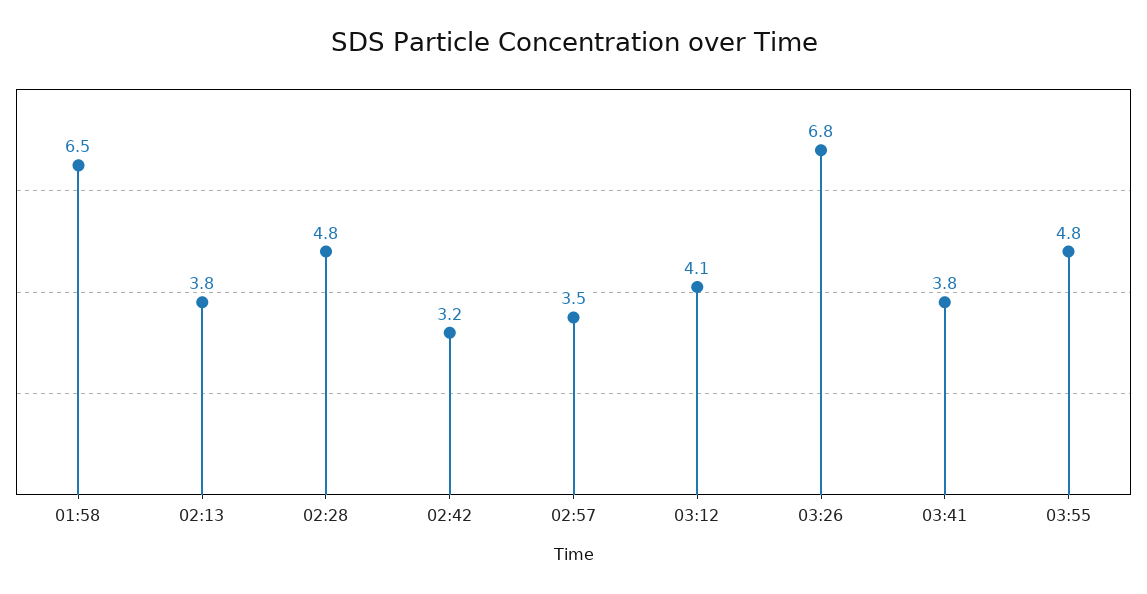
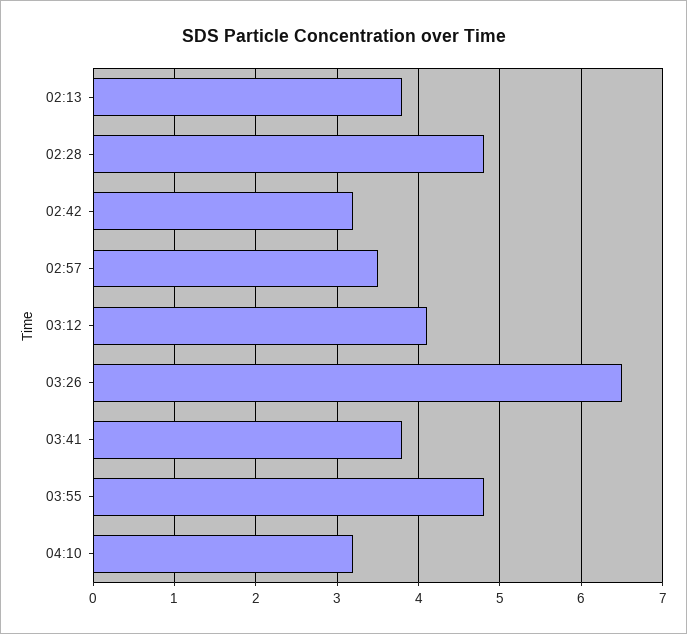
01:58: 6.5 -> none
03:26: 6.8 -> 6.5
04:10: none -> 3.2

